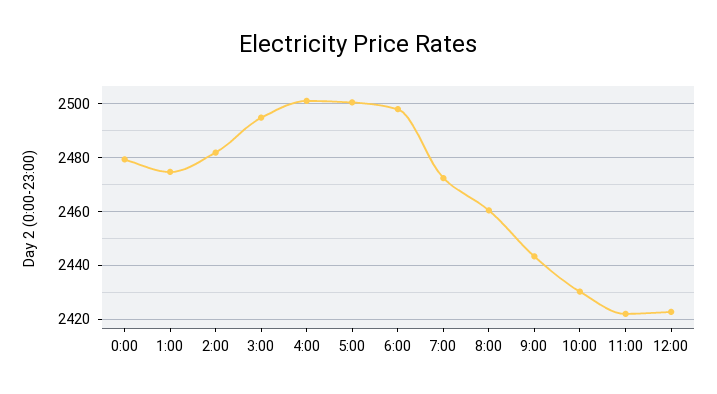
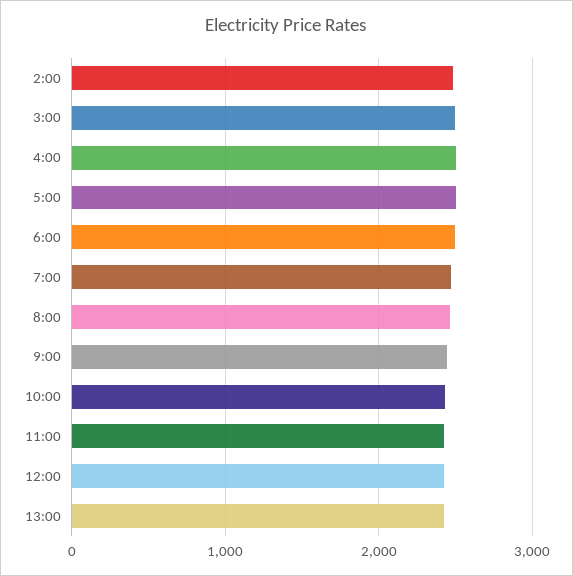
0:00: 2480 -> none
1:00: 2475 -> none
13:00: none -> 2400

